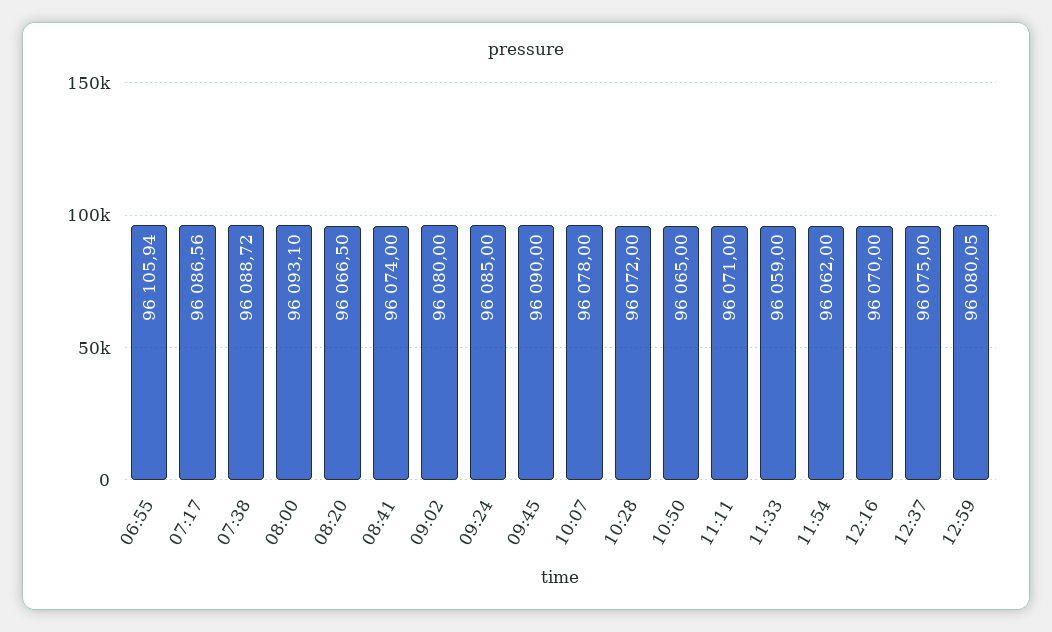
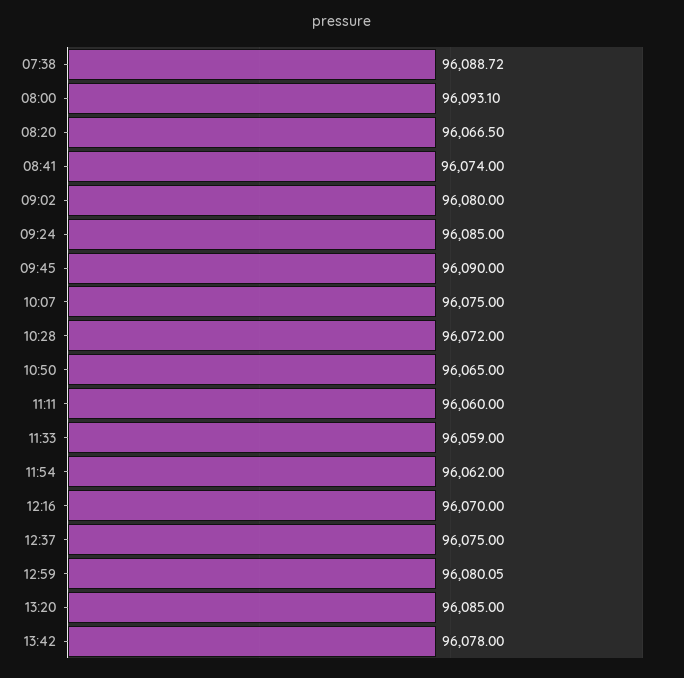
06:55: 96105.94 -> none
07:17: 96086.56 -> none
10:07: 96078 -> 96075
11:11: 96071 -> 96060
13:20: none -> 96085
13:42: none -> 96078

